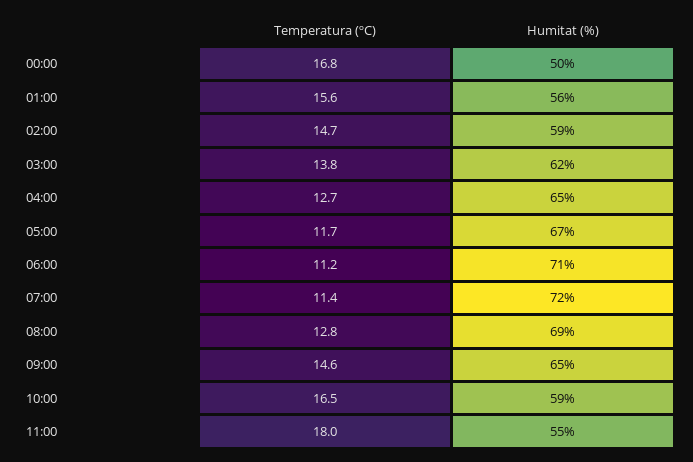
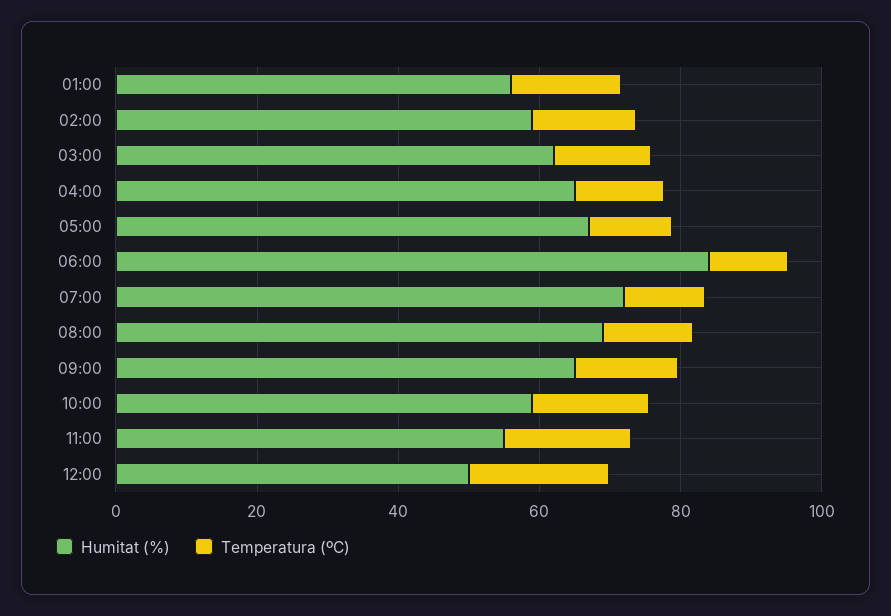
Temperatura (ºC), 00:00: 16.8 -> none
Humitat (%), 00:00: 50 -> none
Humitat (%), 06:00: 71 -> 85
Humitat (%), 12:00: none -> 50
Temperatura (ºC), 12:00: none -> 20

